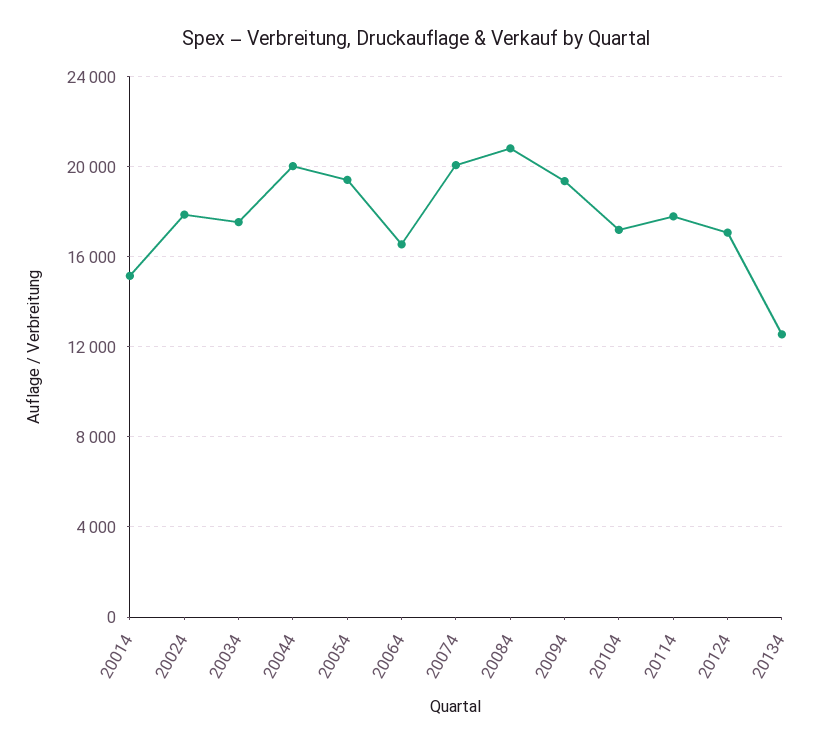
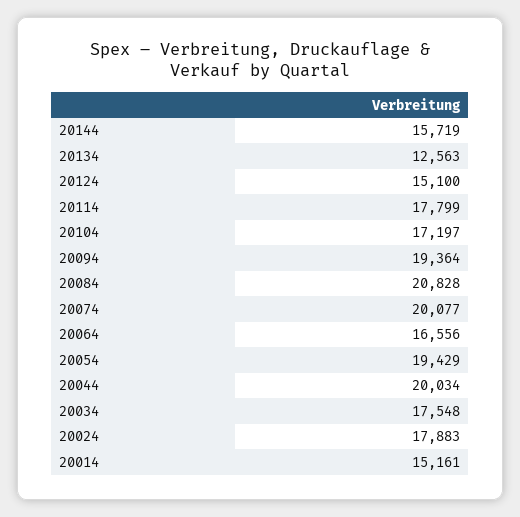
20124: 17000 -> 15100
20144: none -> 15719

